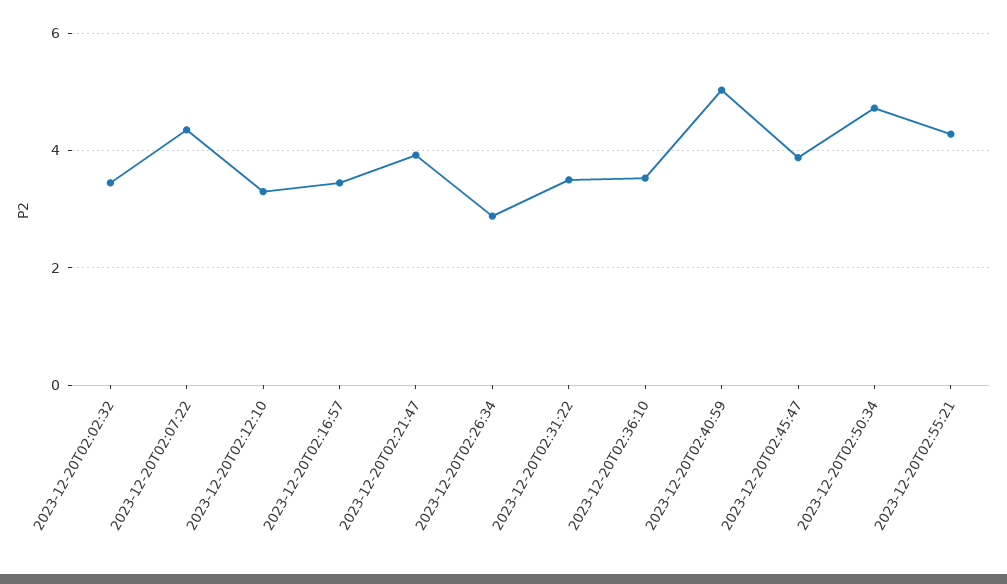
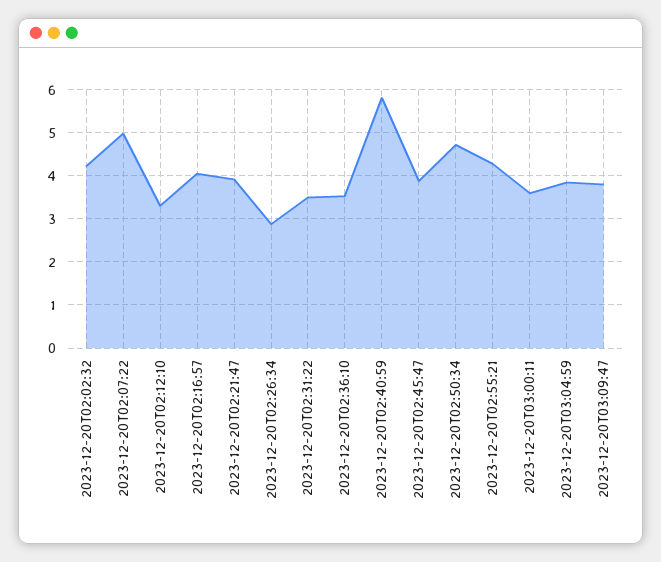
2023-12-20T02:02:32: 3.4 -> 4.2
2023-12-20T02:07:22: 4.4 -> 5
2023-12-20T02:16:57: 3.4 -> 4
2023-12-20T02:40:59: 5 -> 5.8
2023-12-20T03:00:11: none -> 3.6
2023-12-20T03:04:59: none -> 3.8
2023-12-20T03:09:47: none -> 3.8

